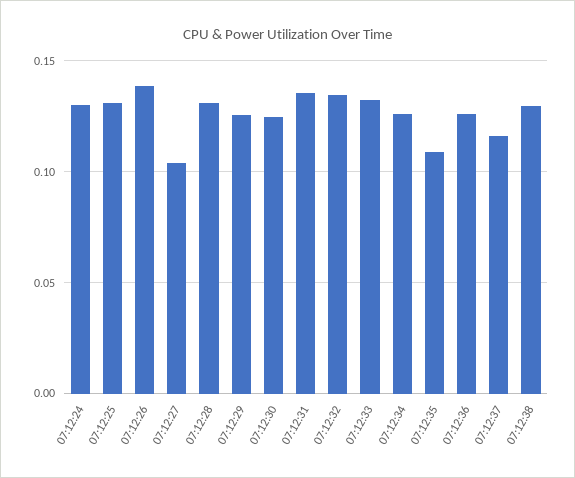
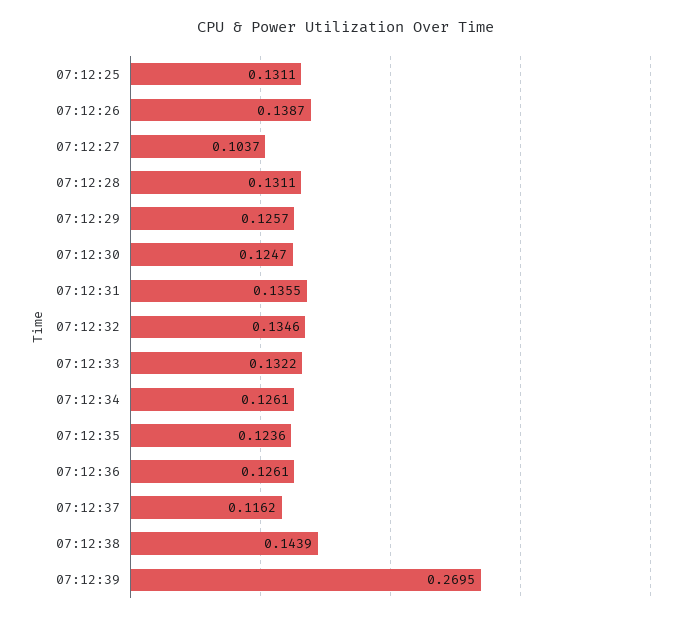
07:12:24: 0.13 -> none
07:12:35: 0.11 -> 0.1236
07:12:38: 0.13 -> 0.1439
07:12:39: none -> 0.2695

